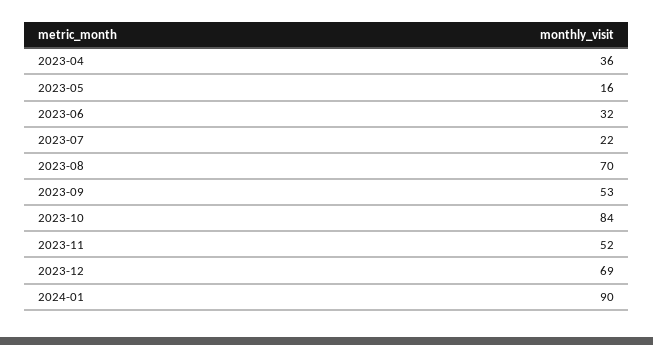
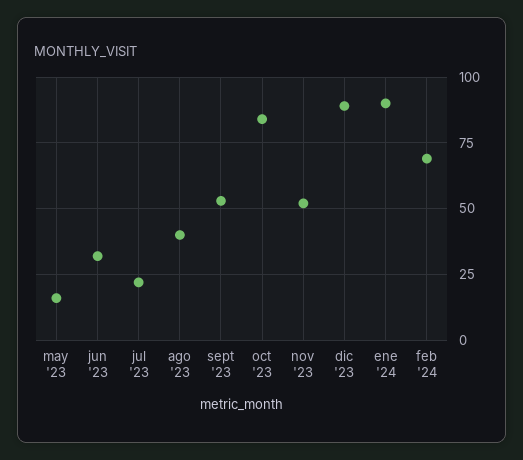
2023-04: 36 -> none
2023-08: 70 -> 40
2023-12: 69 -> 90
feb '24: none -> 70

